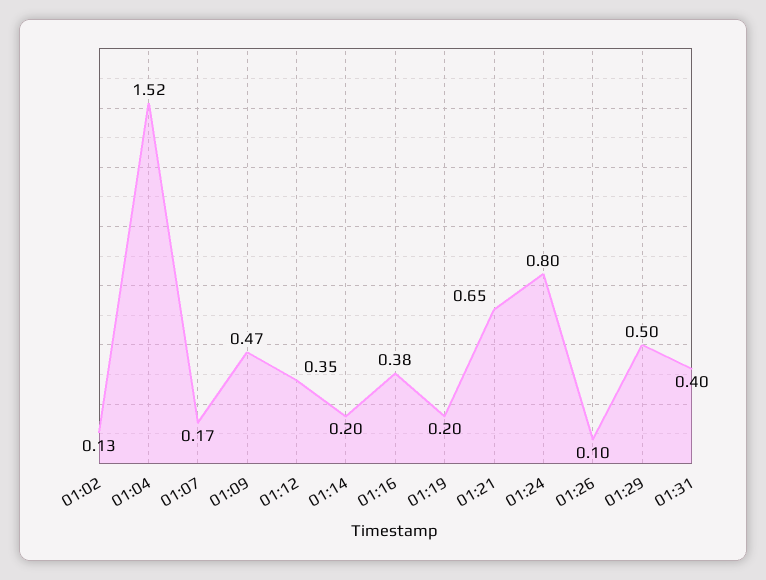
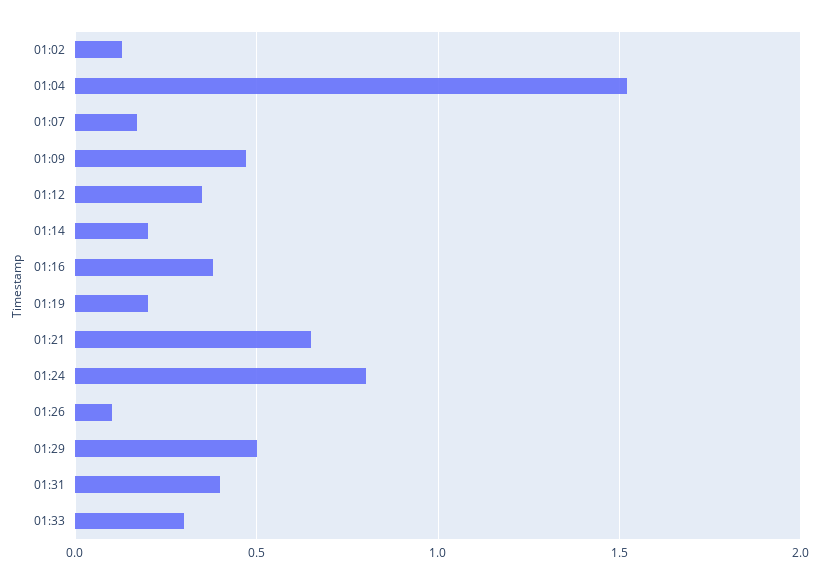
01:33: none -> 0.3

